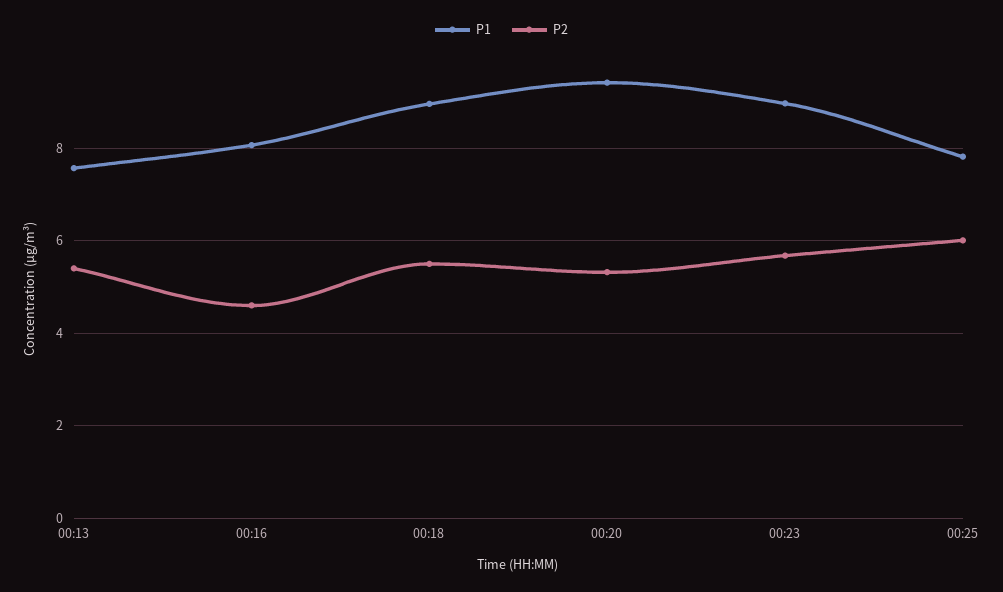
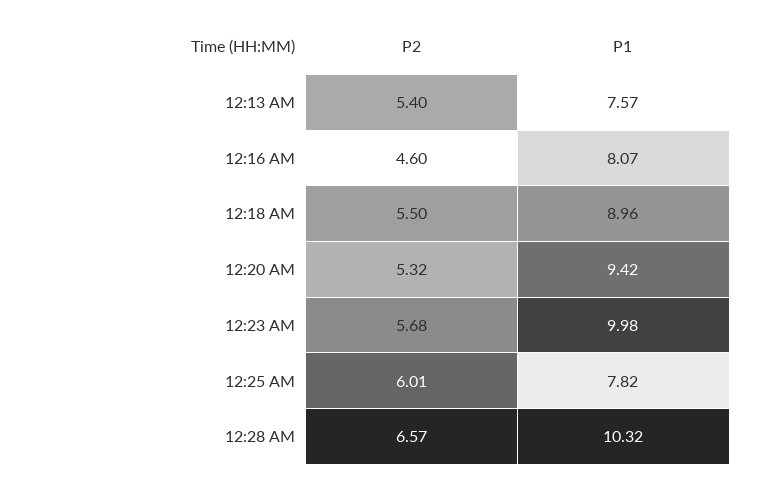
P1, 00:23: 9 -> 9.98
P2, 12:28 AM: none -> 6.57
P1, 12:28 AM: none -> 10.32

